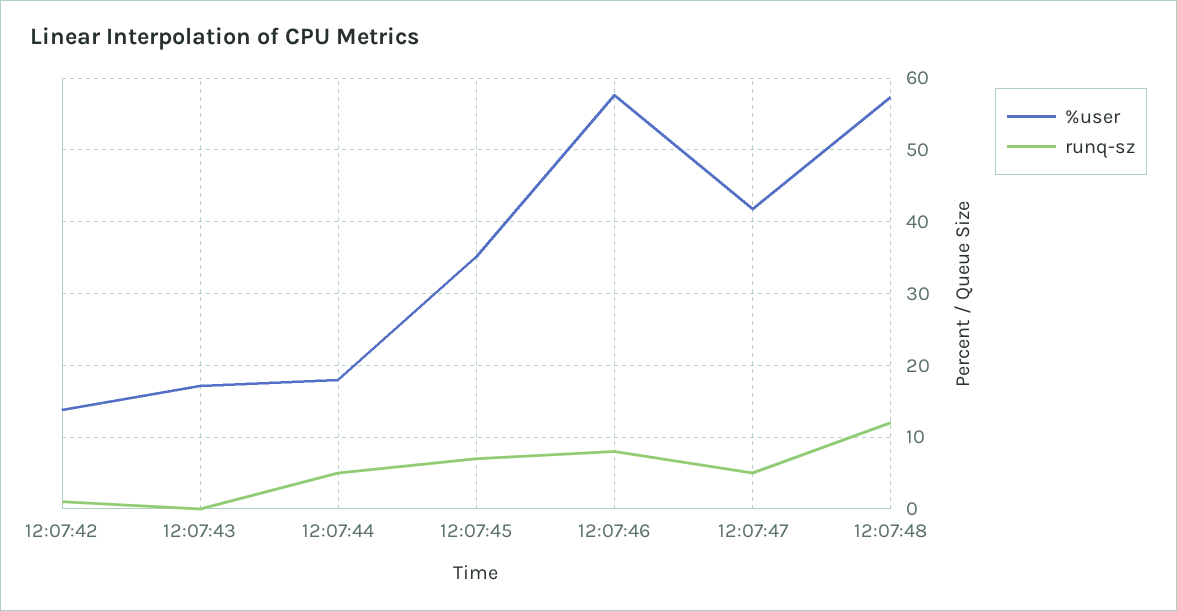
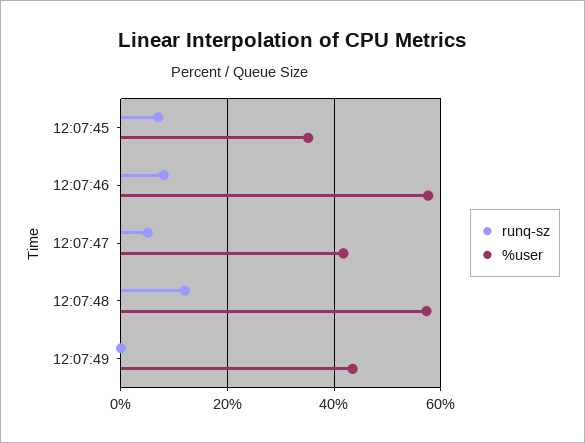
%user, 12:07:42: 14 -> none
runq-sz, 12:07:42: 1 -> none
%user, 12:07:43: 17 -> none
runq-sz, 12:07:43: 0 -> none
%user, 12:07:44: 18 -> none
runq-sz, 12:07:44: 5 -> none
runq-sz, 12:07:49: none -> 0
%user, 12:07:49: none -> 44

